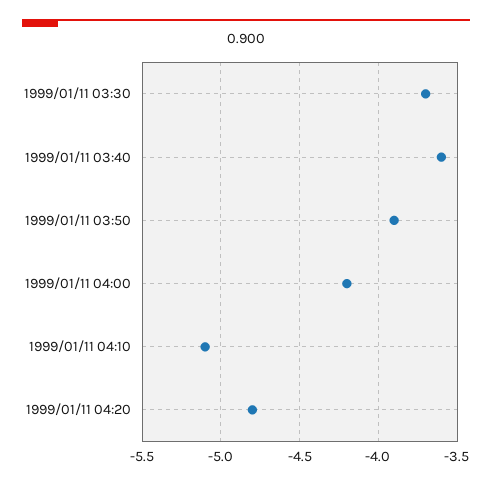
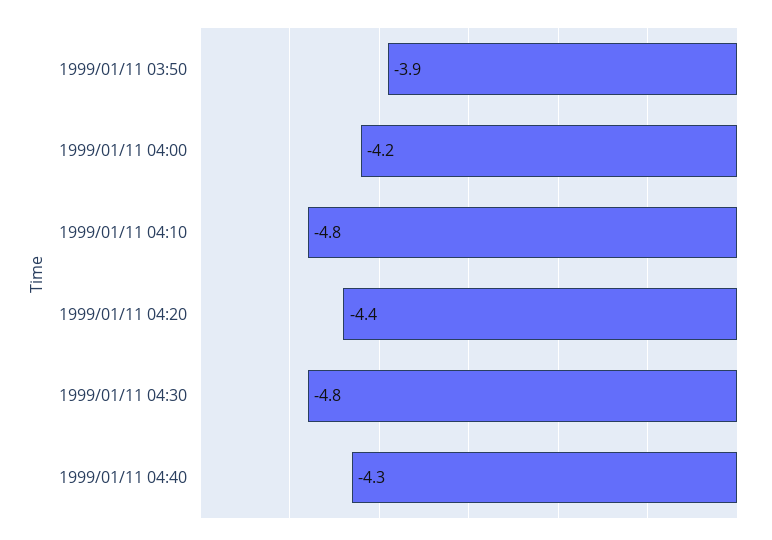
1999/01/11 03:30: -3.7 -> none
1999/01/11 03:40: -3.6 -> none
1999/01/11 04:10: -5.1 -> -4.8
1999/01/11 04:20: -4.8 -> -4.4
1999/01/11 04:30: none -> -4.8
1999/01/11 04:40: none -> -4.3

